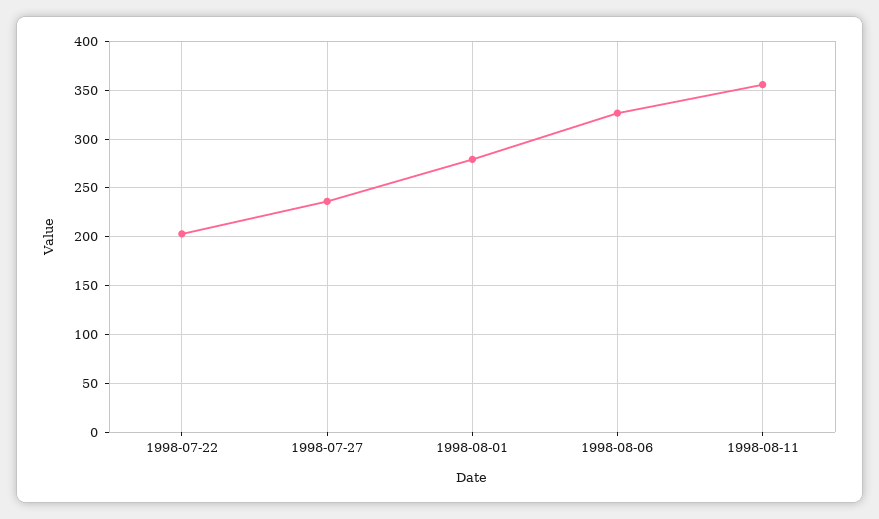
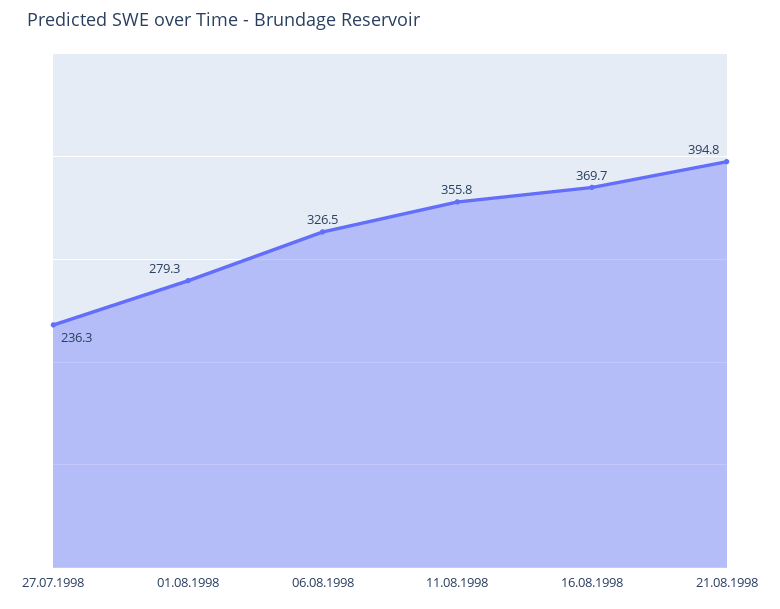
1998-07-22: 200 -> none
16.08.1998: none -> 369.7
21.08.1998: none -> 394.8

